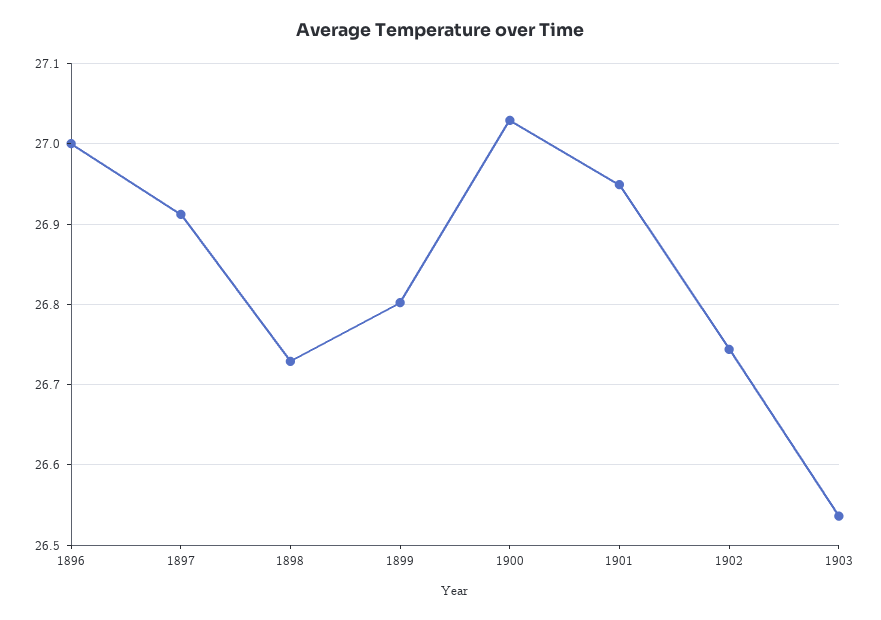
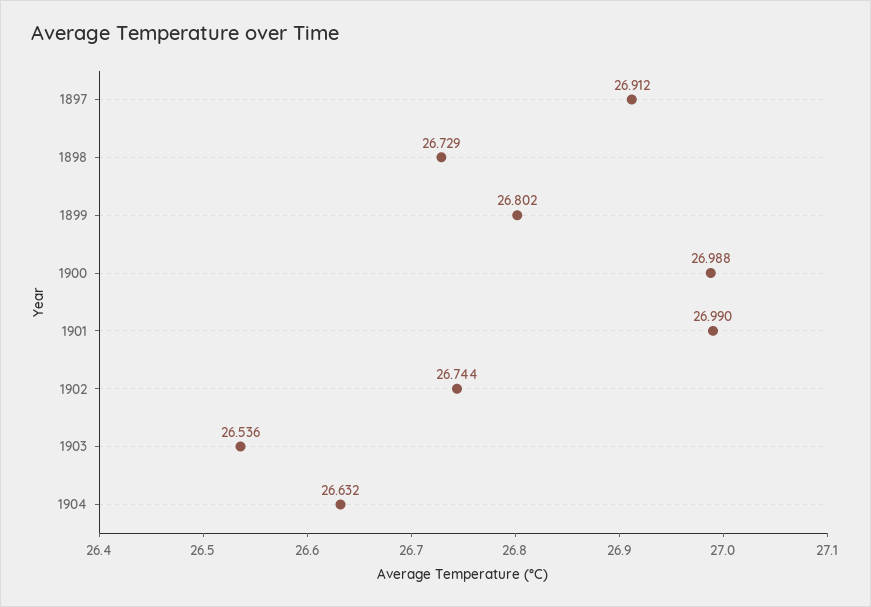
1896: 27 -> none
1900: 27.03 -> 26.988
1901: 26.95 -> 26.99
1904: none -> 26.632

